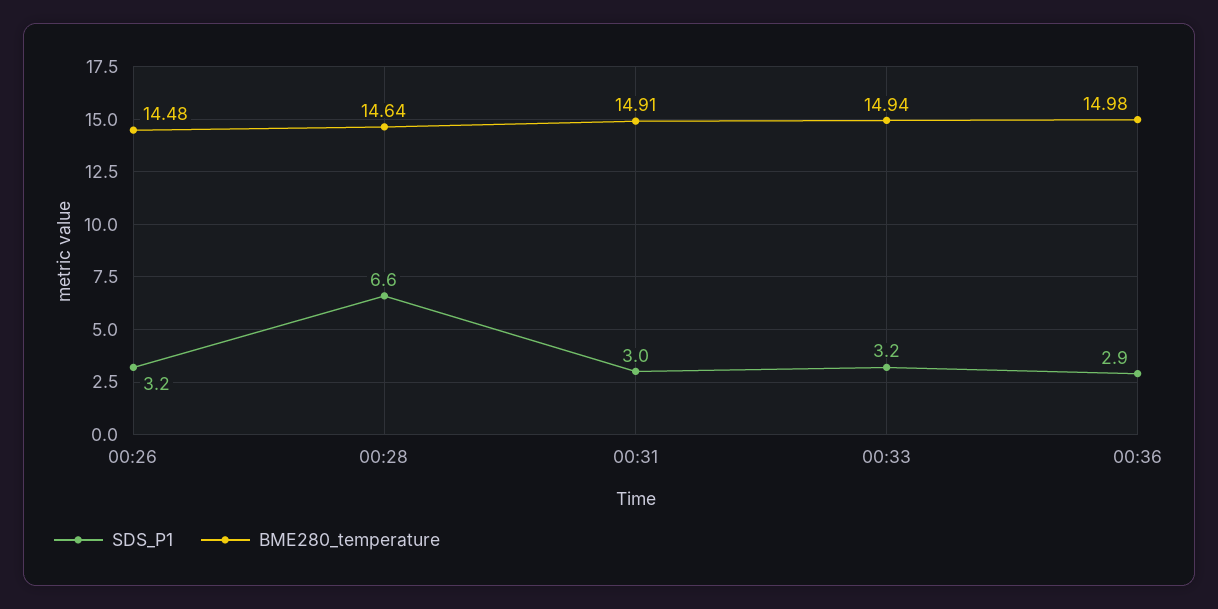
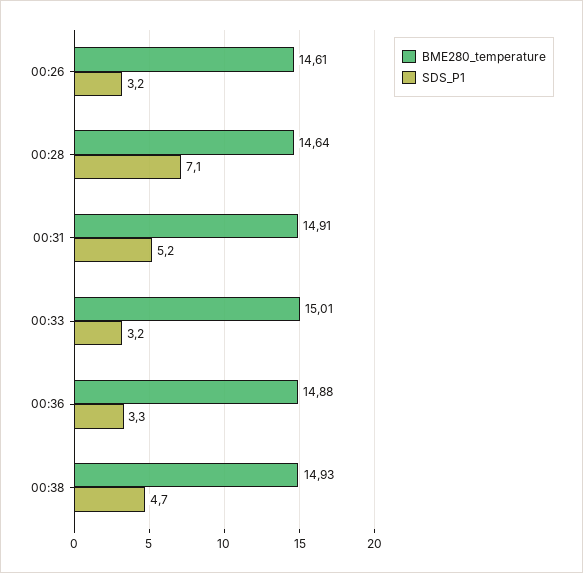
BME280_temperature, 00:26: 14.48 -> 14.61
SDS_P1, 00:28: 6.6 -> 7.1
SDS_P1, 00:31: 3 -> 5.2
BME280_temperature, 00:33: 14.94 -> 15.01
SDS_P1, 00:36: 2.9 -> 3.3
BME280_temperature, 00:36: 14.98 -> 14.88
BME280_temperature, 00:38: none -> 14.93
SDS_P1, 00:38: none -> 4.7

